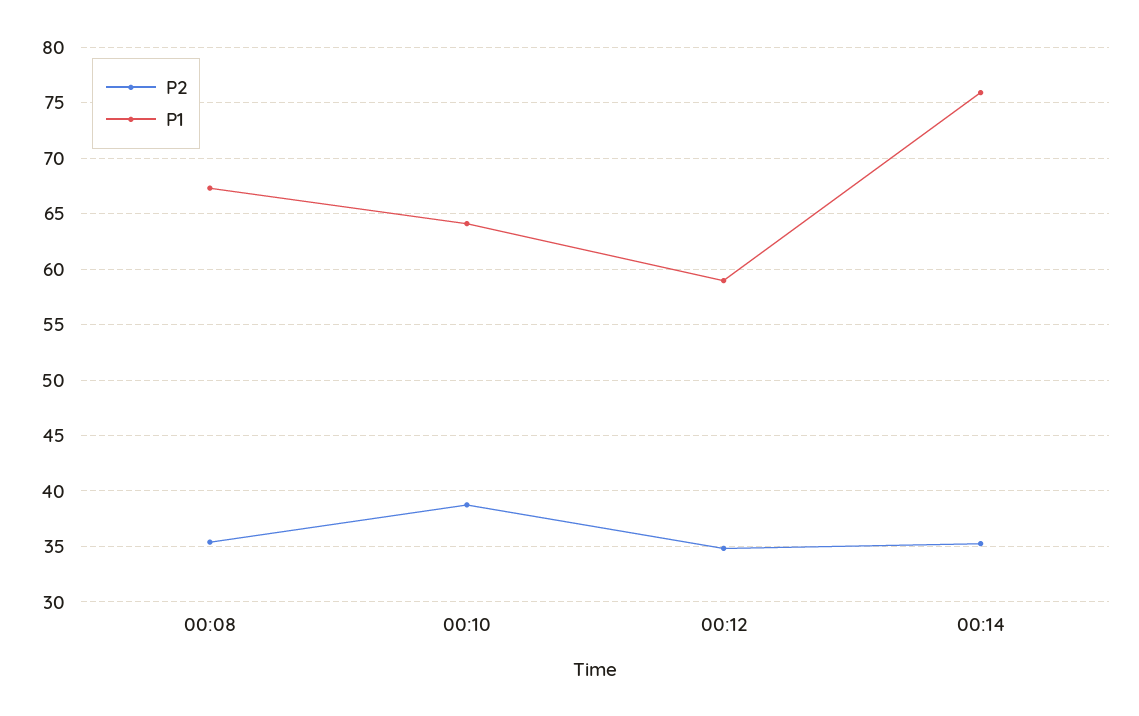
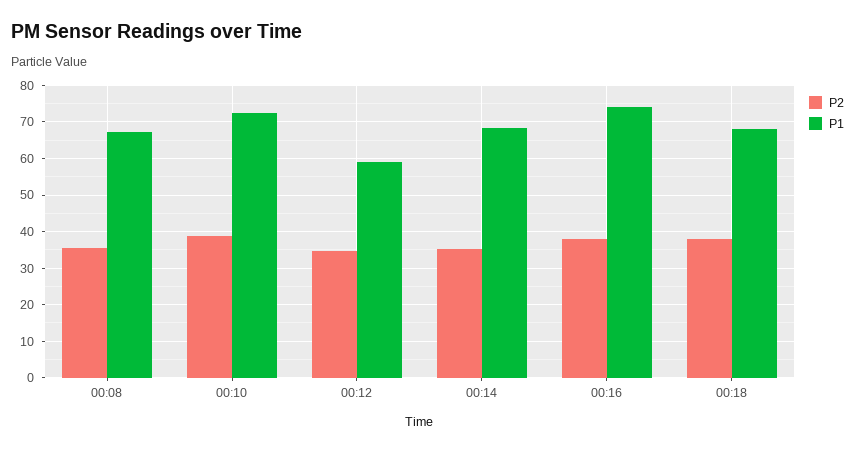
P1, 00:10: 64 -> 72
P1, 00:14: 76 -> 68
P2, 00:16: none -> 38
P1, 00:16: none -> 74
P2, 00:18: none -> 38
P1, 00:18: none -> 68

